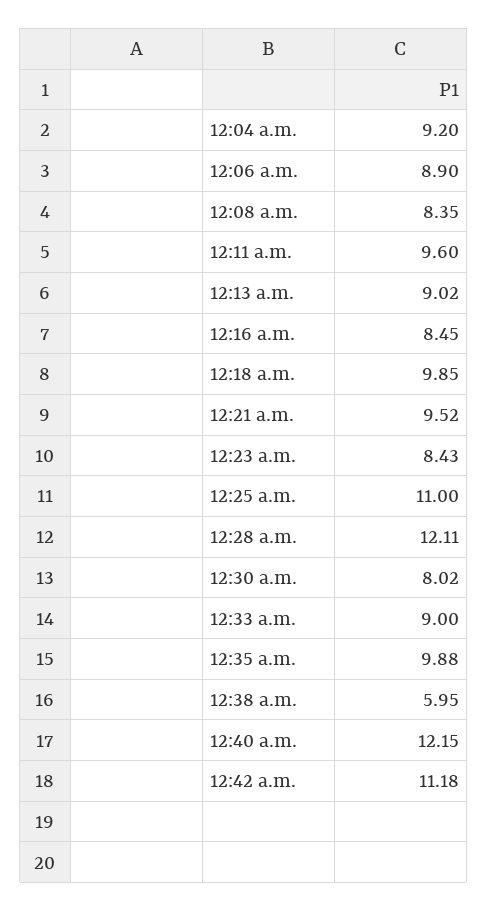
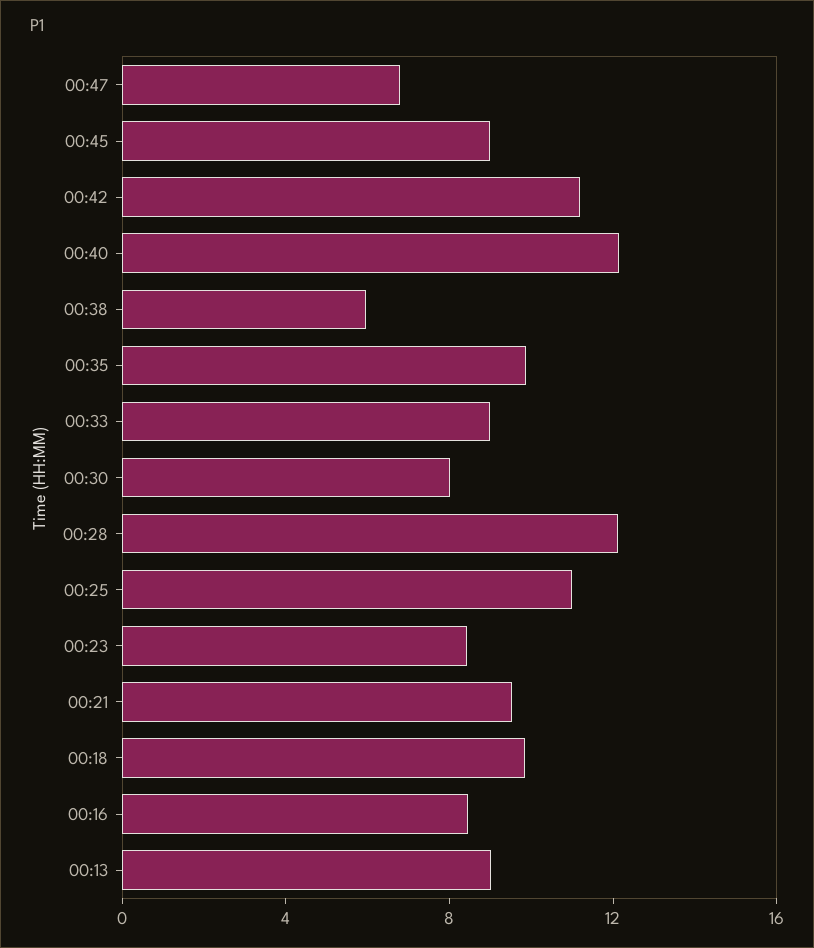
12:04 a.m.: 9.2 -> none
12:06 a.m.: 8.9 -> none
12:08 a.m.: 8.35 -> none
12:11 a.m.: 9.6 -> none
00:47: none -> 7
00:45: none -> 9

